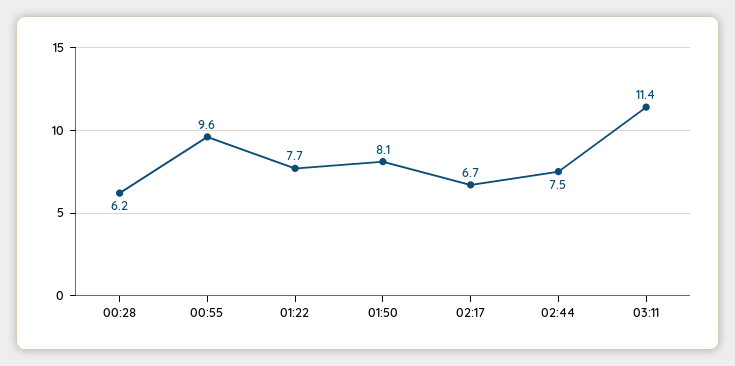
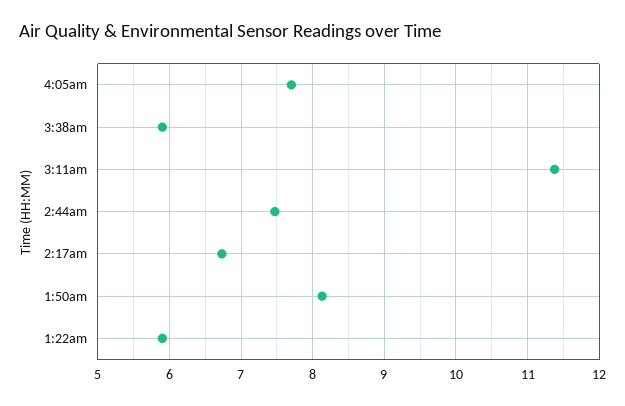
00:28: 6.2 -> none
00:55: 9.6 -> none
01:22: 7.7 -> 5.9
4:05am: none -> 7.7
3:38am: none -> 5.9

